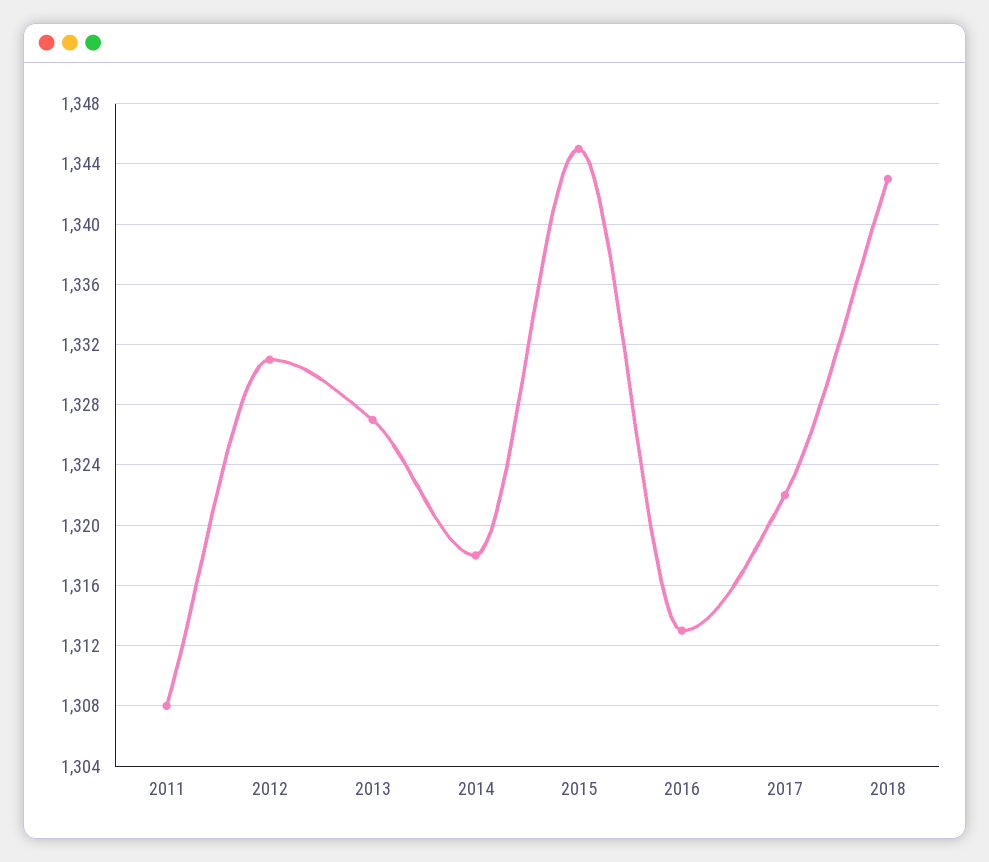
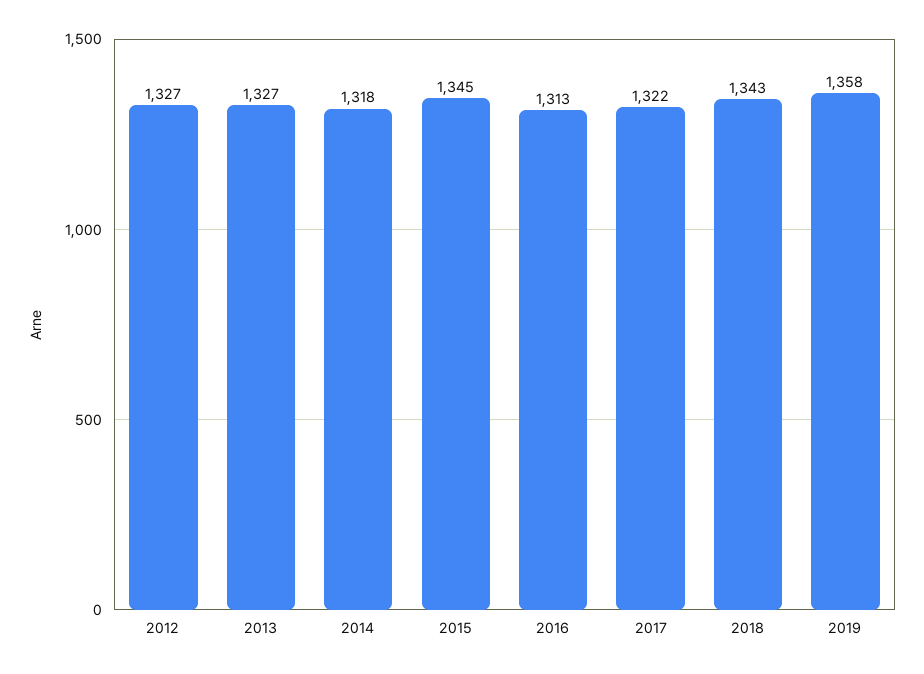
2011: 1308 -> none
2012: 1331 -> 1327
2019: none -> 1358

